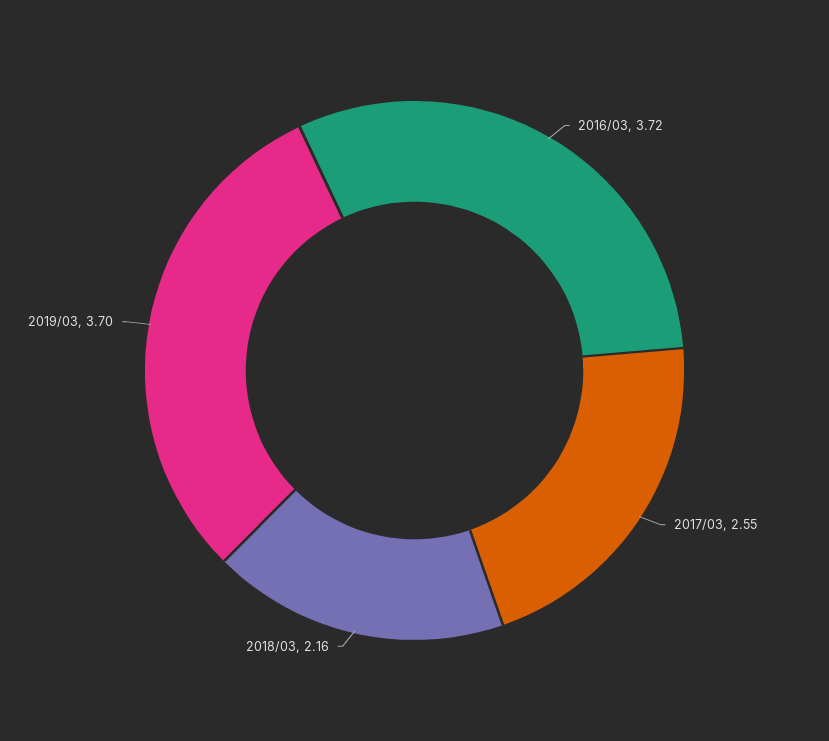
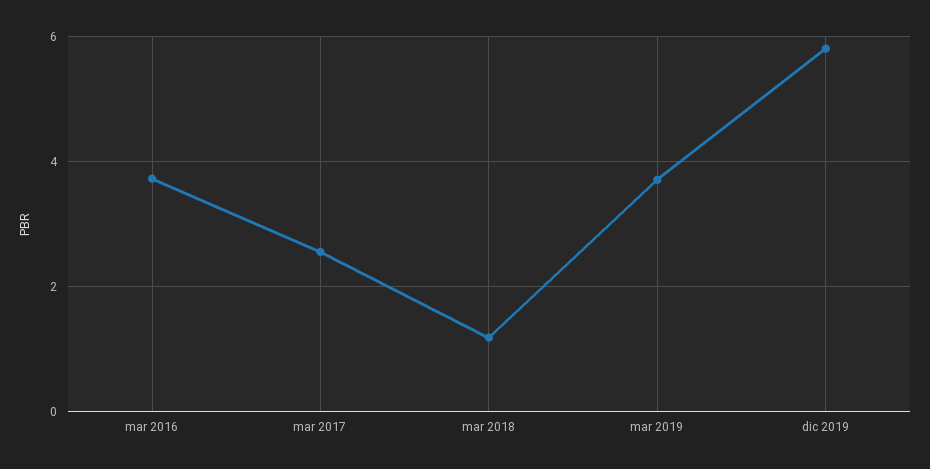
2018/03: 2.16 -> 1.2
dic 2019: none -> 5.8

